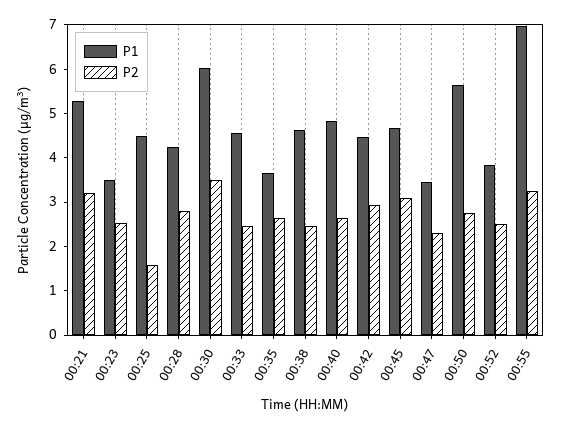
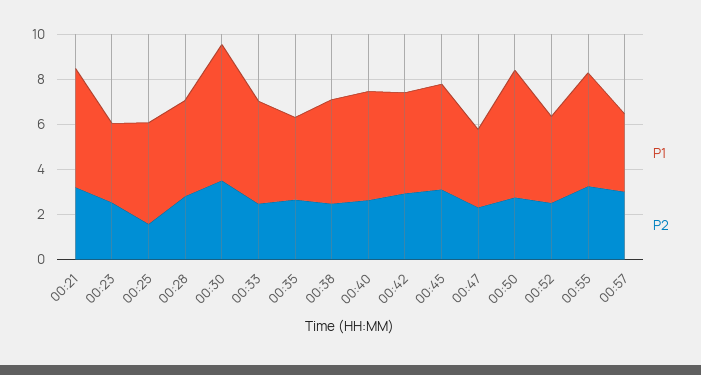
P1, 00:55: 7 -> 5
P1, 00:57: none -> 3.5
P2, 00:57: none -> 3

